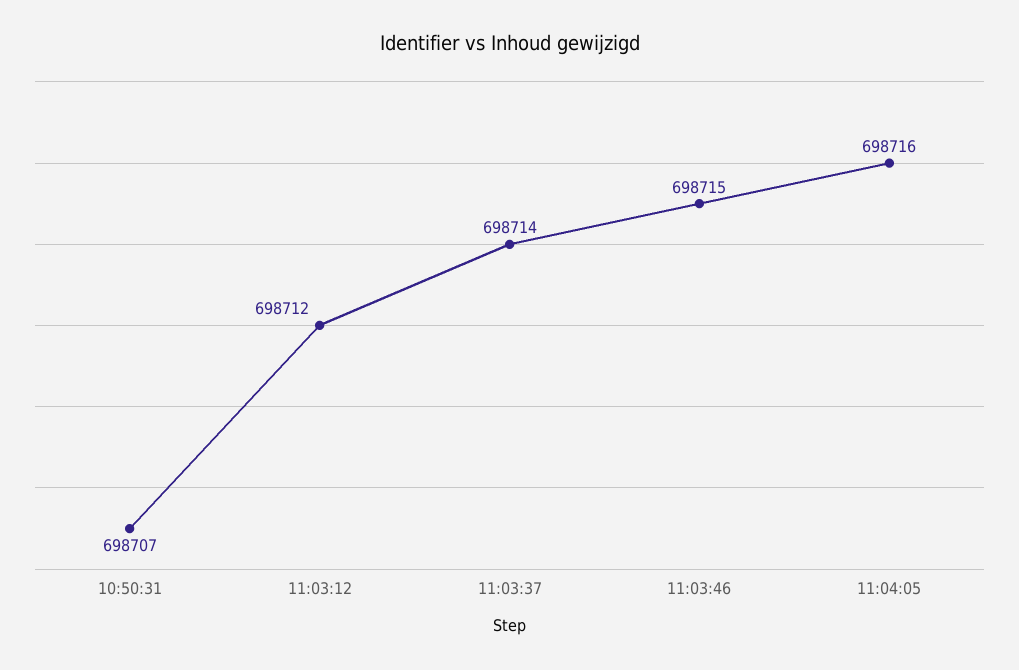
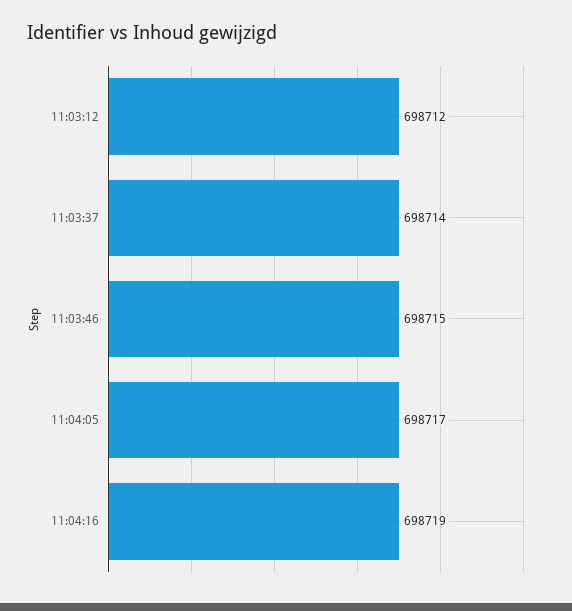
10:50:31: 698707 -> none
11:04:05: 698716 -> 698717
11:04:16: none -> 698719

